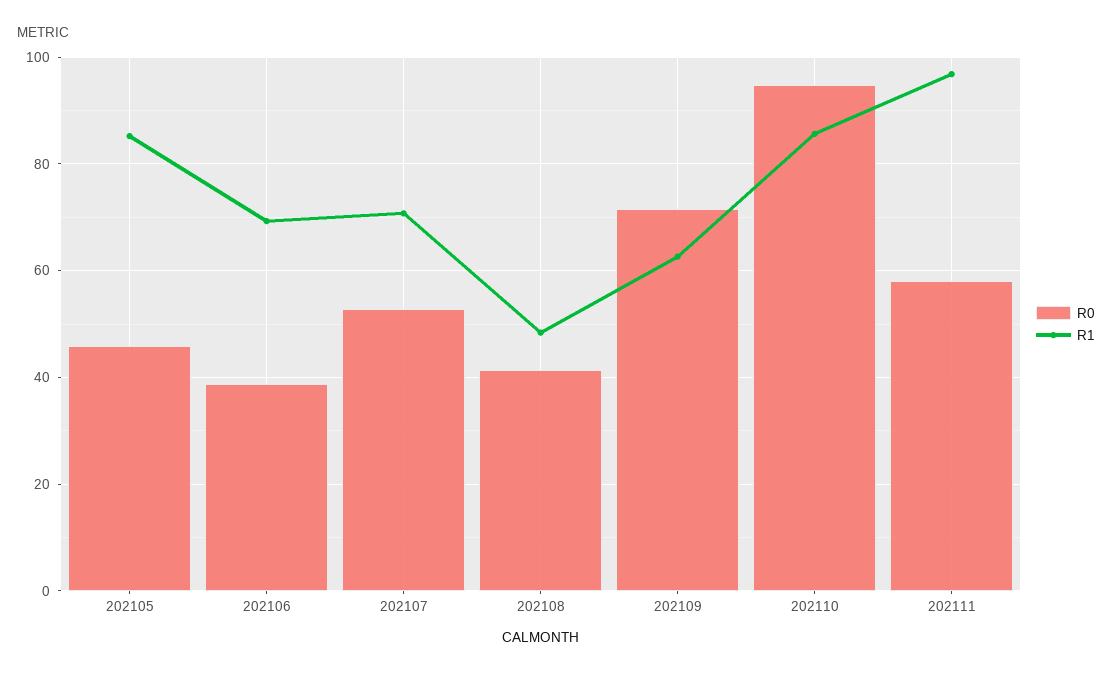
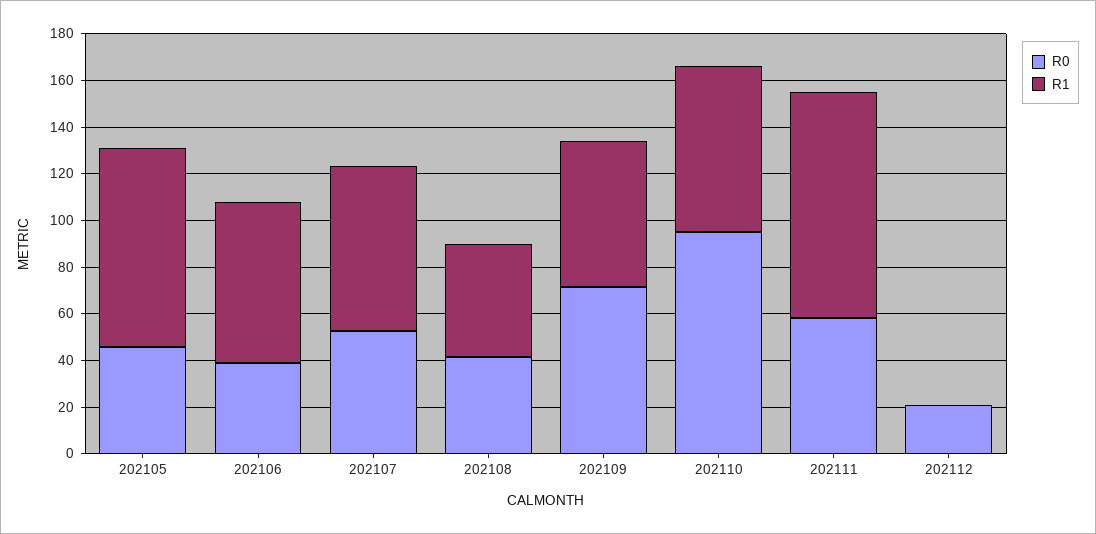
R1, 202110: 86 -> 70
R0, 202112: none -> 20
R1, 202112: none -> 0

